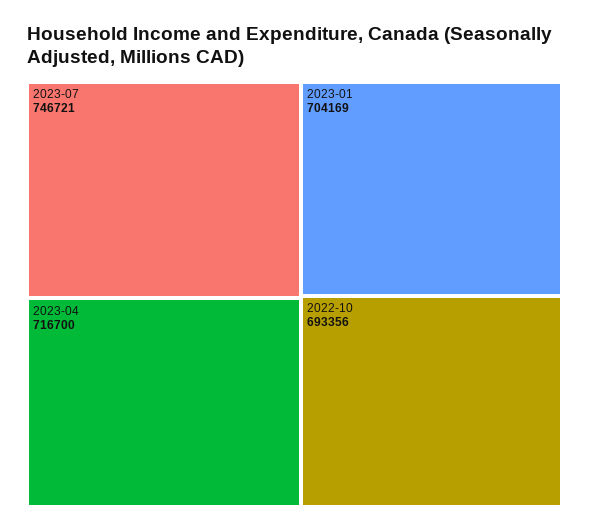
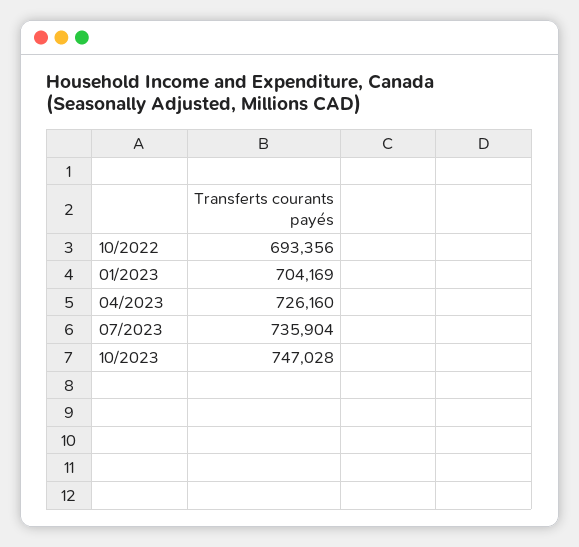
2023-07: 746721 -> 735904
2023-04: 716700 -> 726160
10/2023: none -> 747028

